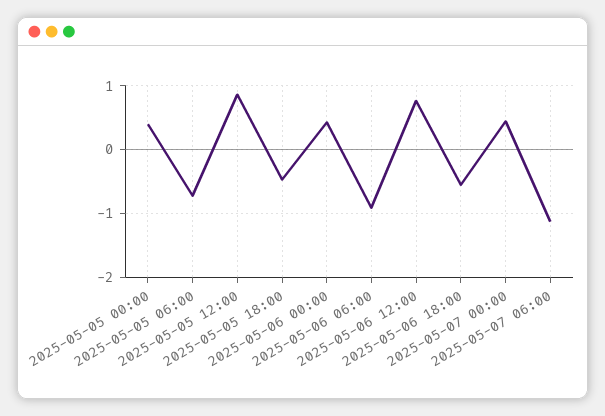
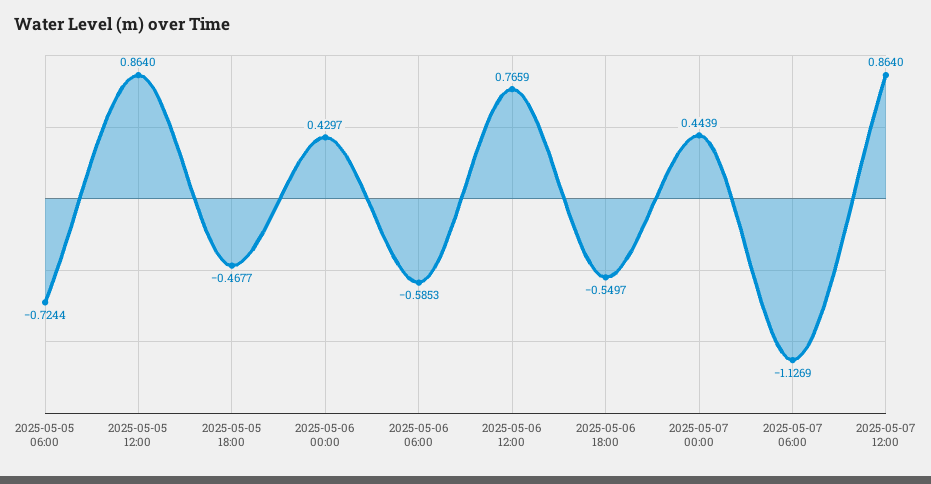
2025-05-05 00:00: 0.4 -> none
2025-05-06 06:00: -0.9 -> -0.5853
2025-05-07 12:00: none -> 0.864

